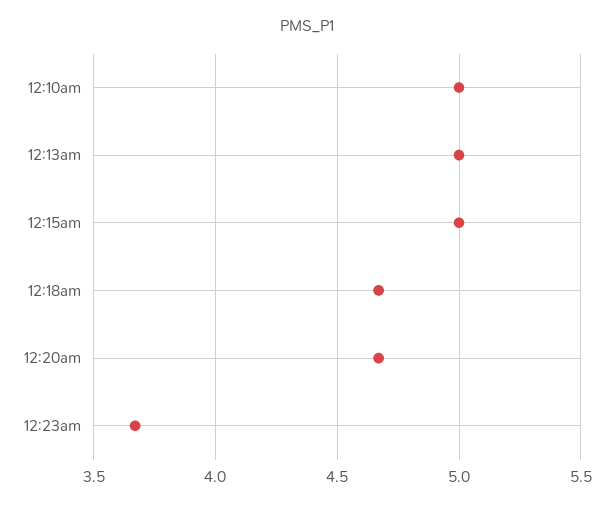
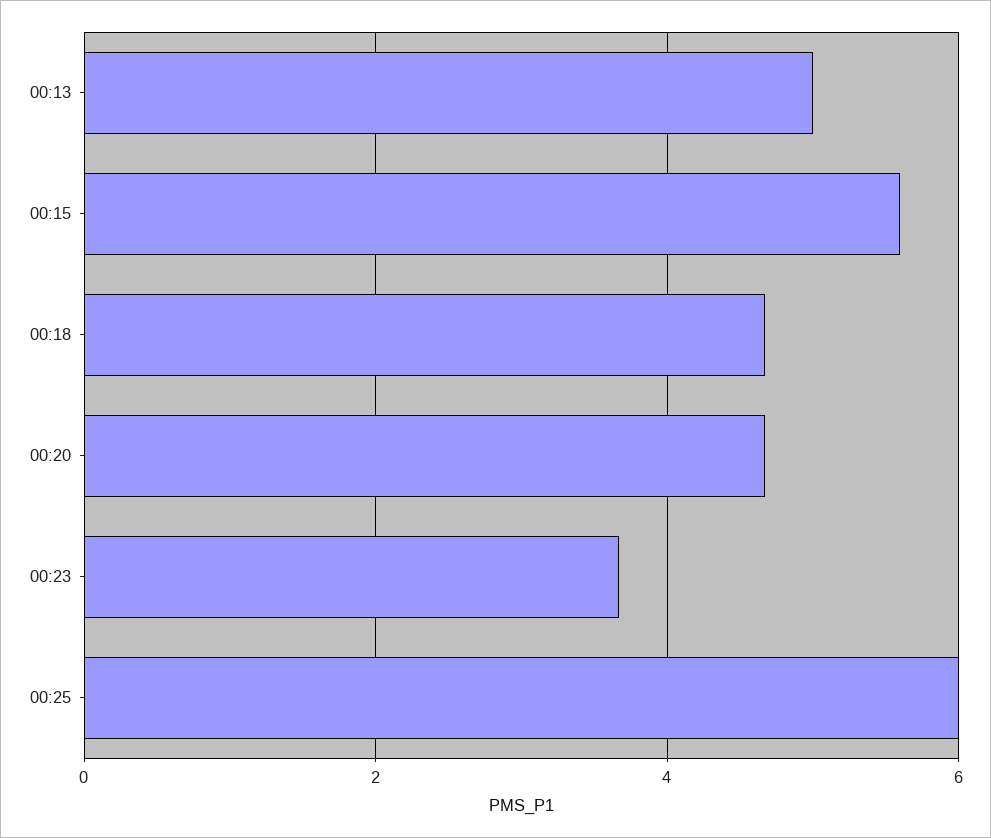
12:10am: 5 -> none
12:15am: 5 -> 5.6
00:25: none -> 6

